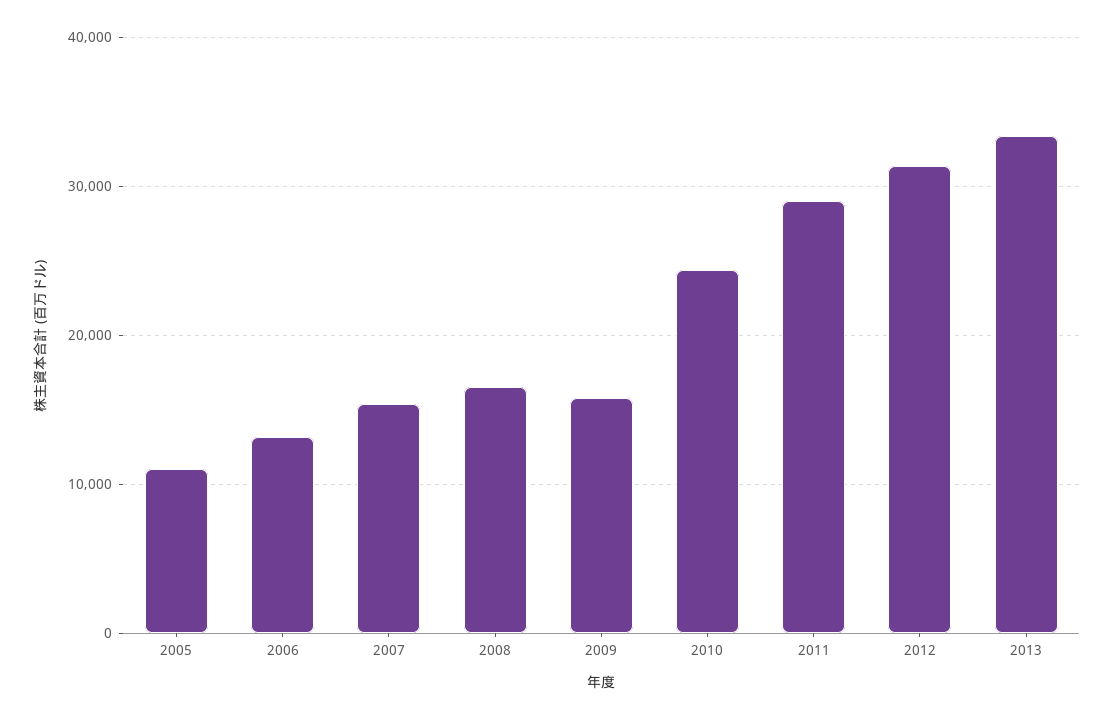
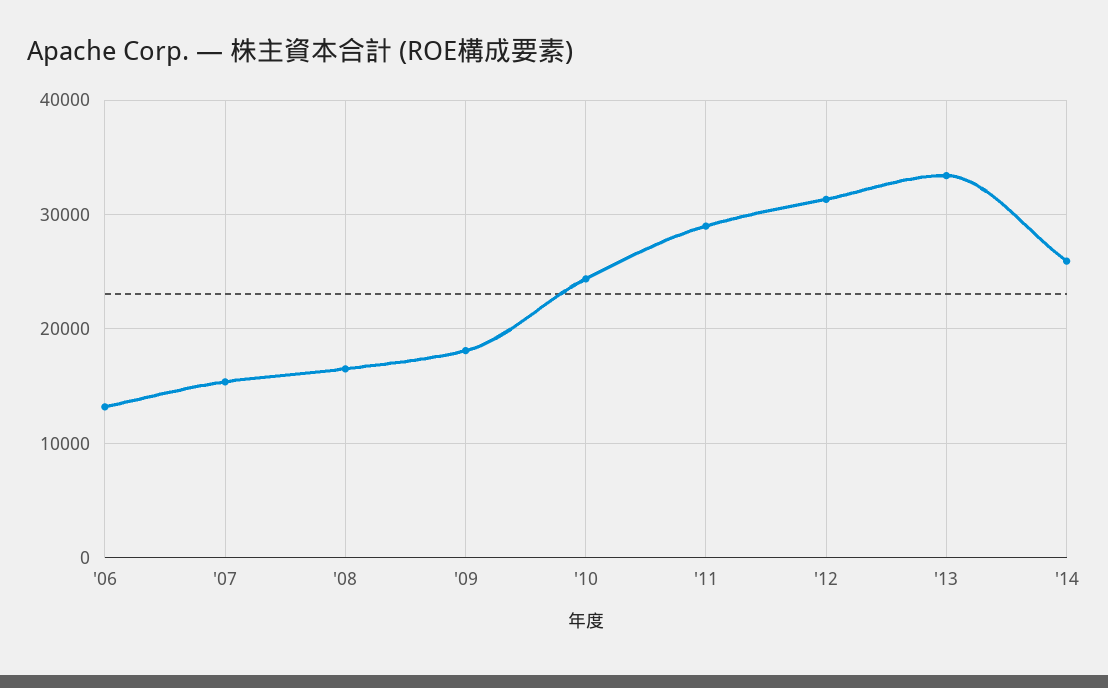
2005: 11000 -> none
2009: 16000 -> 18000
'14: none -> 26000

